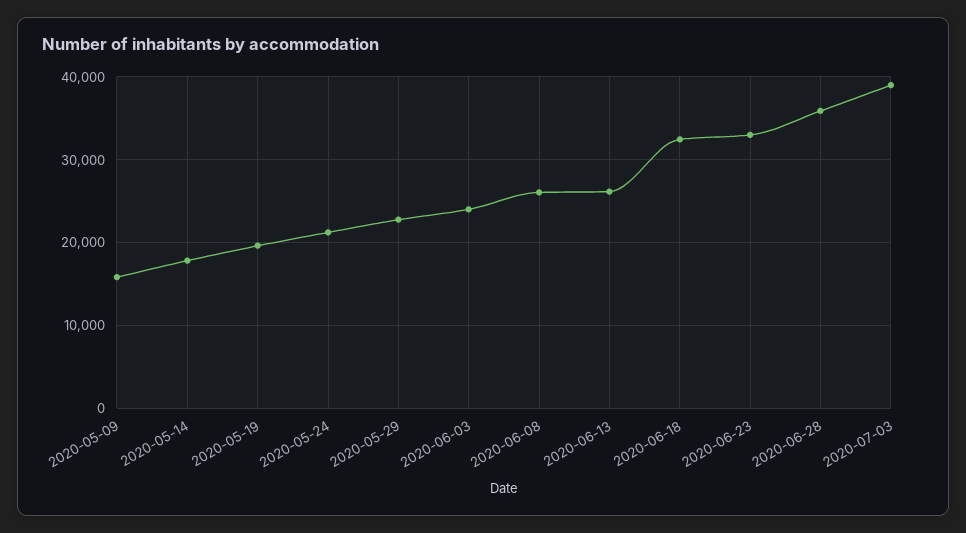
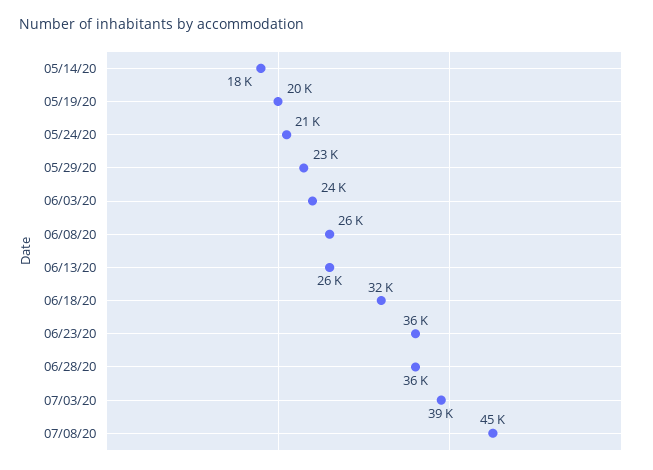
2020-05-09: 16000 -> none
2020-06-23: 33000 -> 36000
07/08/20: none -> 45000

